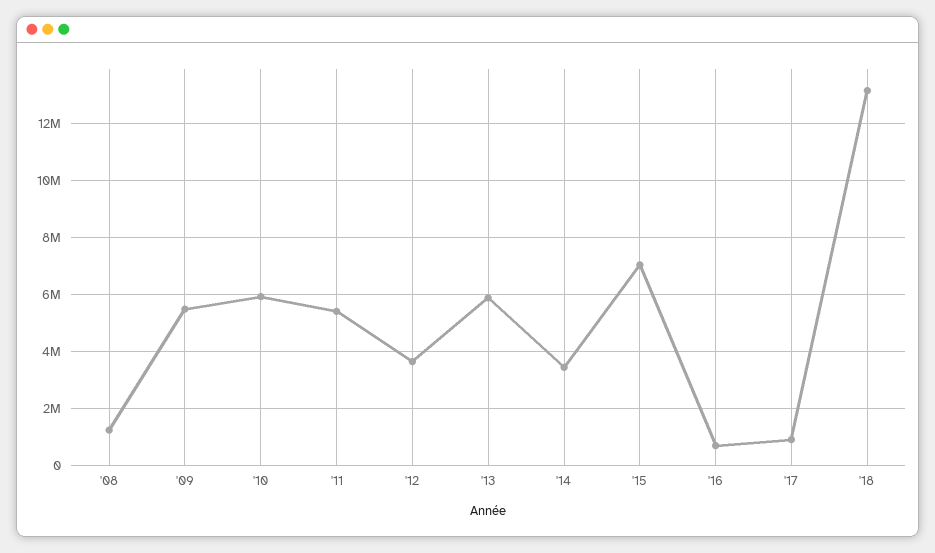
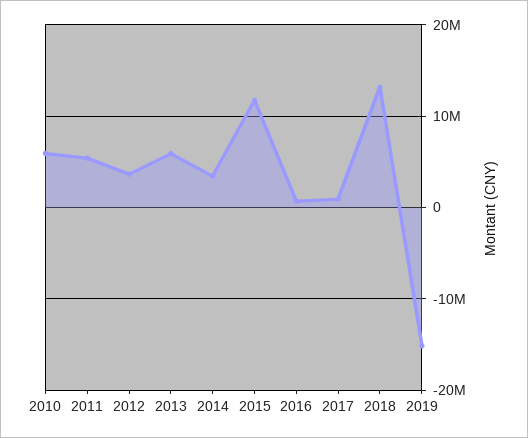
'08: 1250000 -> none
'09: 5500000 -> none
'15: 7000000 -> 12000000
2019: none -> -15000000

